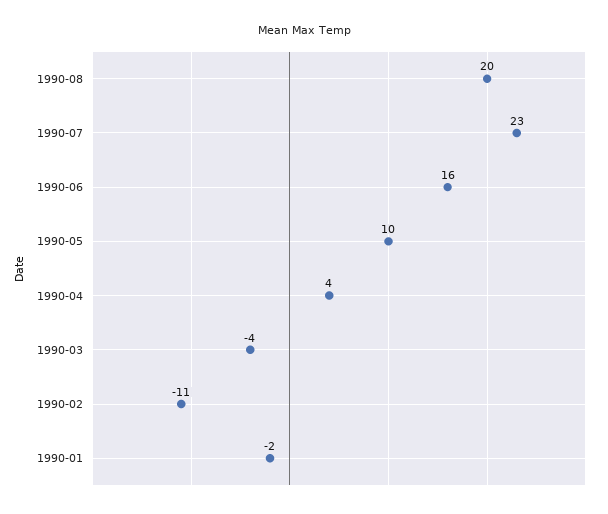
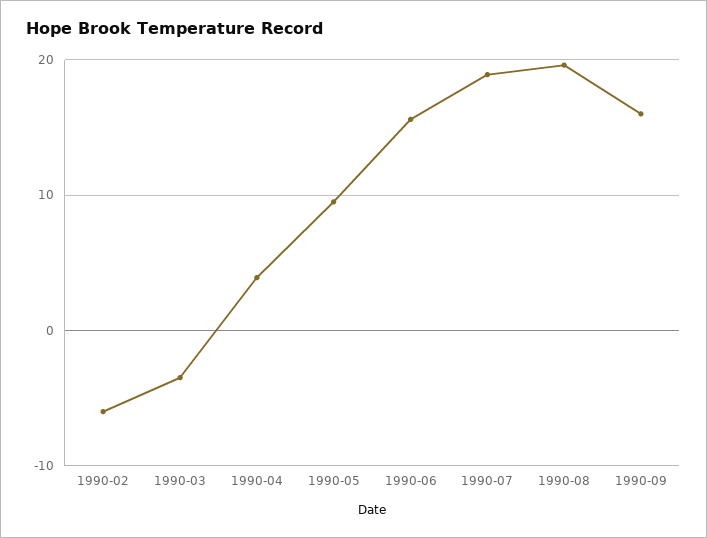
1990-07: 23 -> 19
1990-02: -11 -> -6
1990-01: -2 -> none
1990-09: none -> 16

